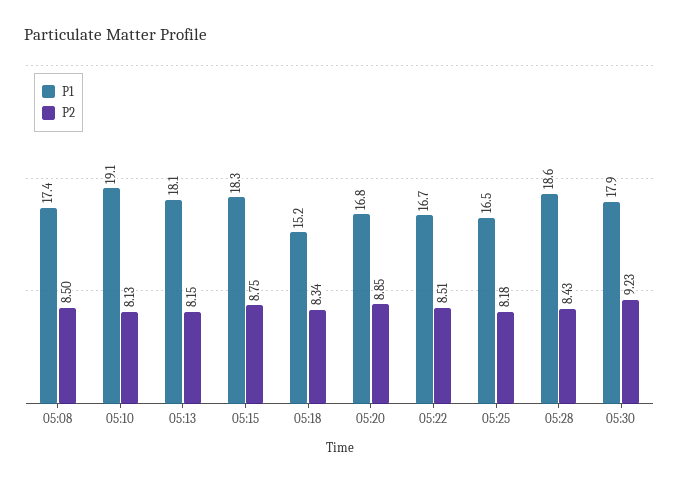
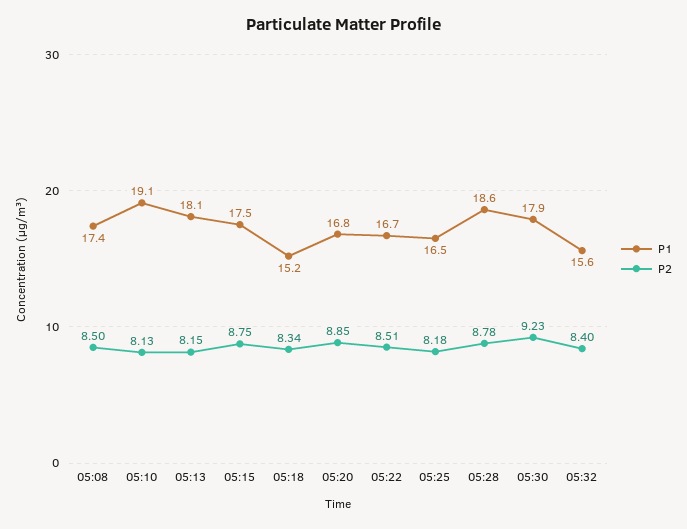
P1, 05:15: 18.3 -> 17.5
P2, 05:28: 8.43 -> 8.78
P1, 05:32: none -> 15.6
P2, 05:32: none -> 8.4

